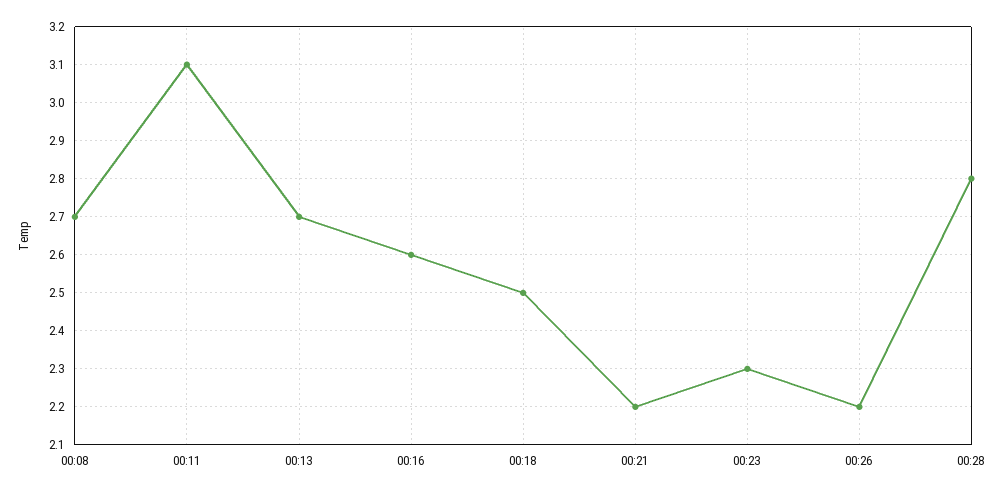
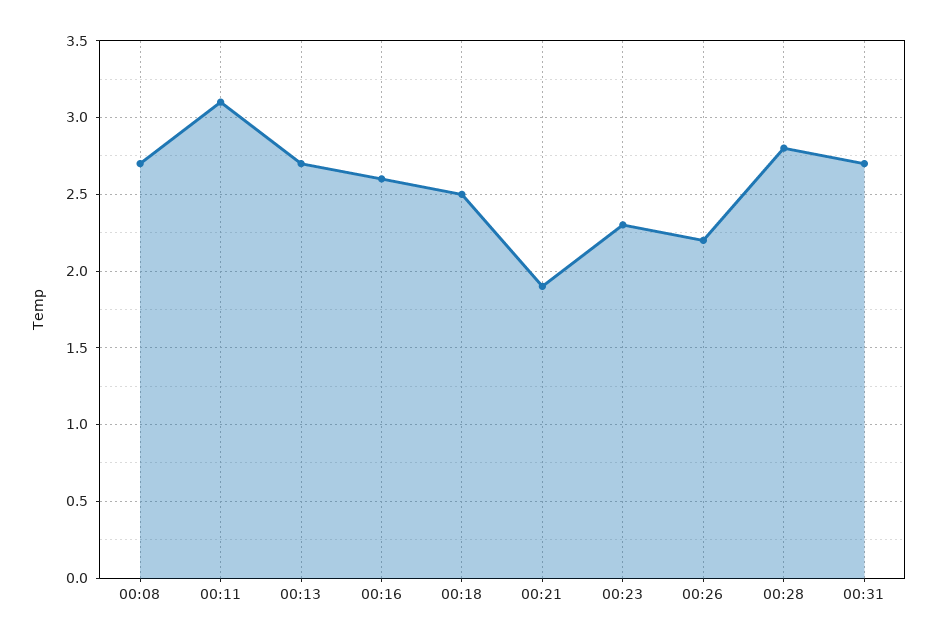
00:21: 2.2 -> 1.9
00:31: none -> 2.7

